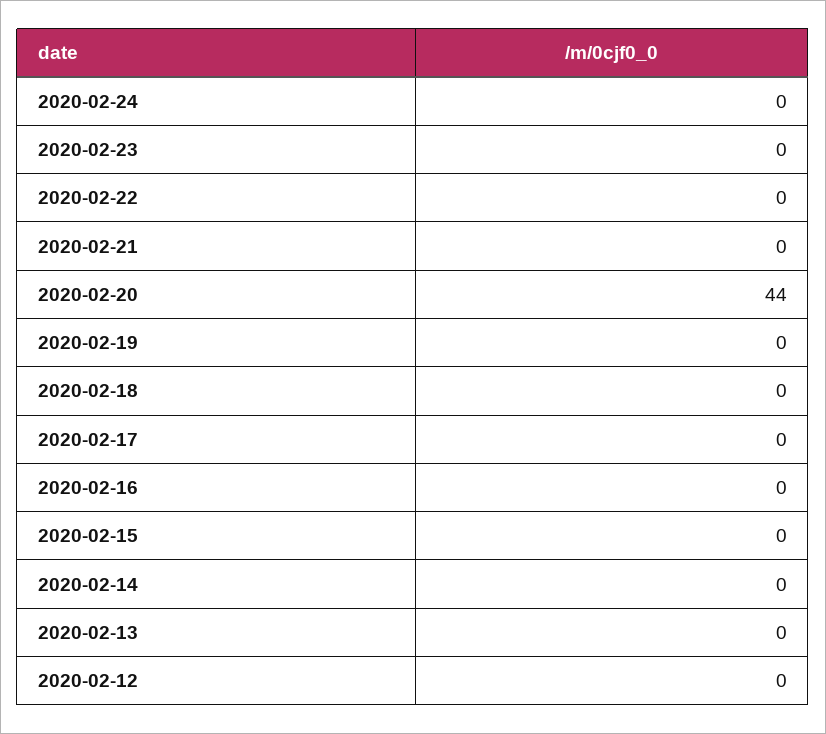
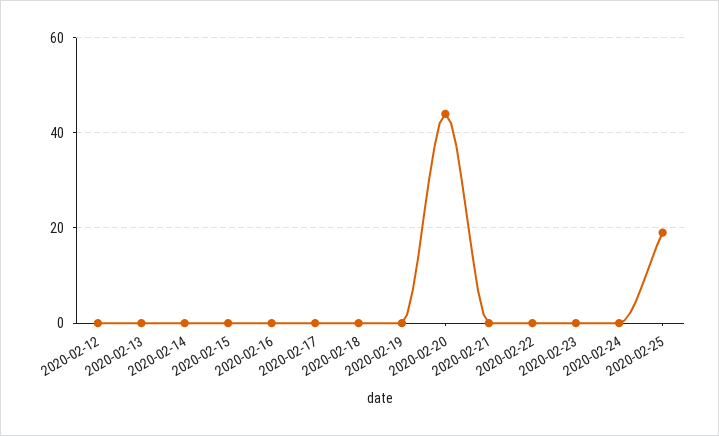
2020-02-25: none -> 20

